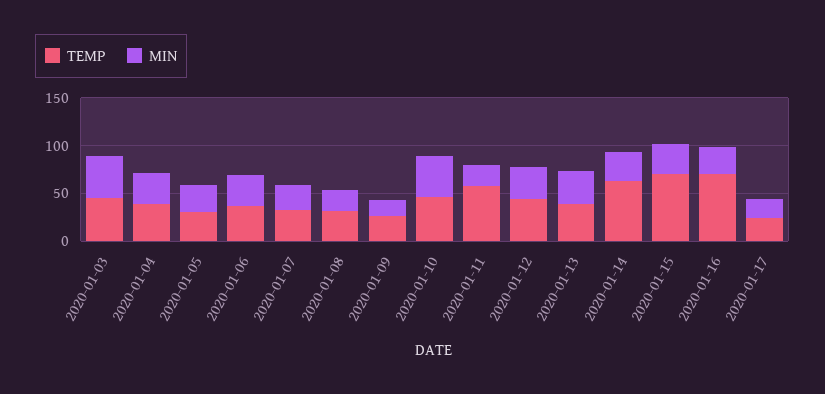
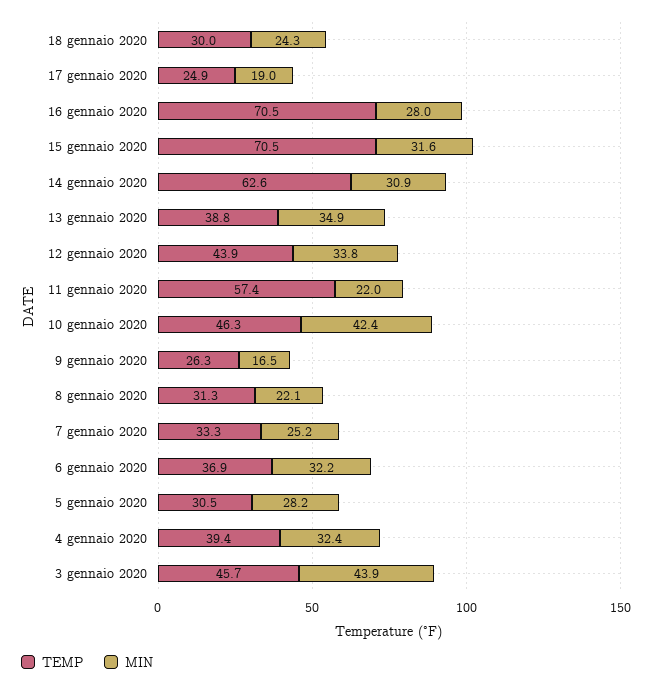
TEMP, 18 gennaio 2020: none -> 30
MIN, 18 gennaio 2020: none -> 24.3

